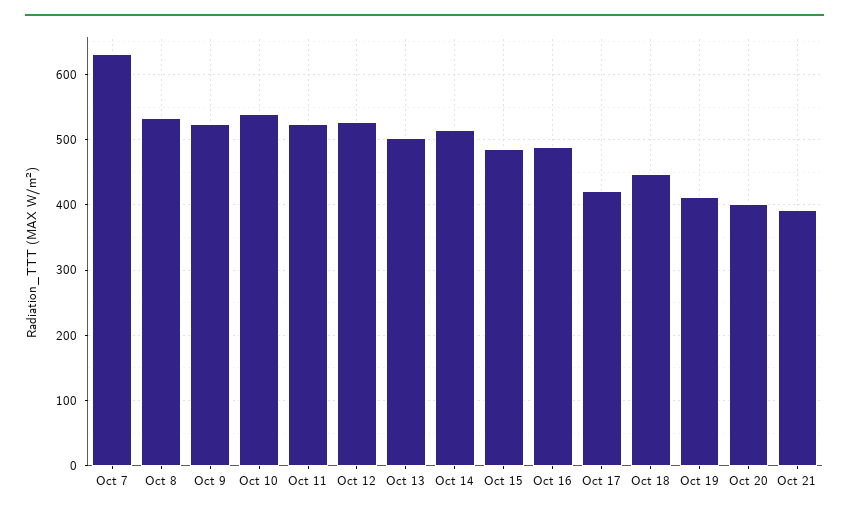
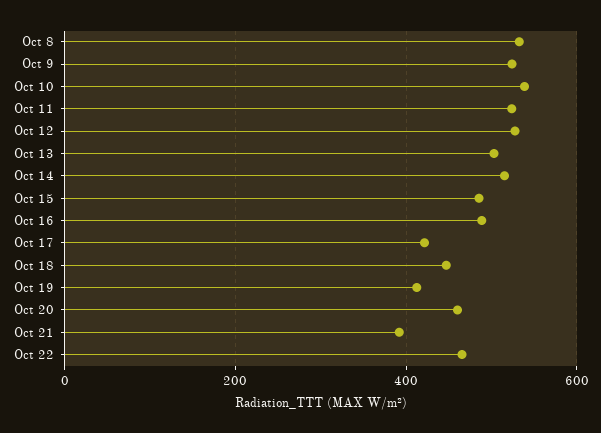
Oct 7: 630 -> none
Oct 20: 400 -> 460
Oct 22: none -> 460

